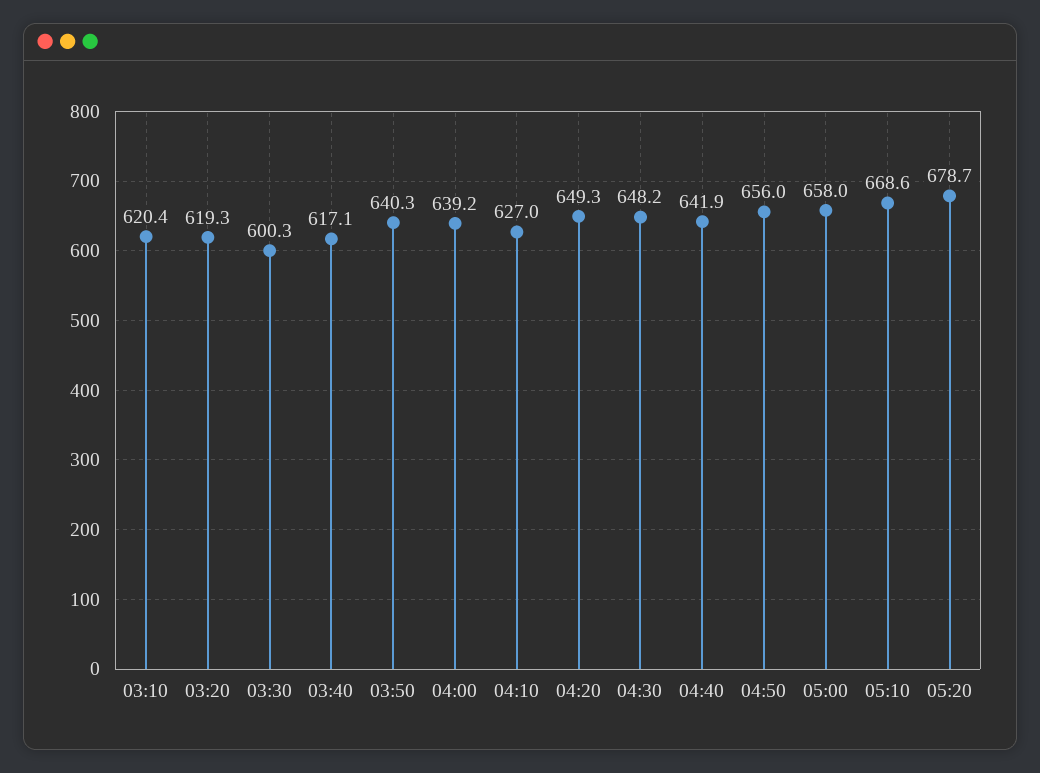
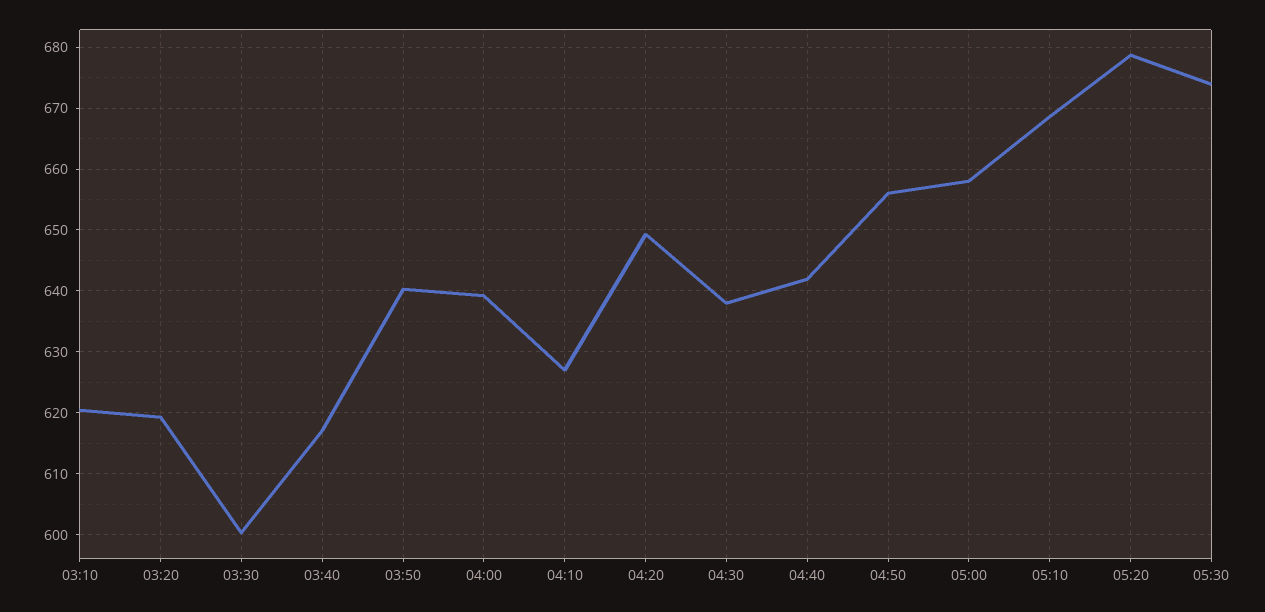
04:30: 648.2 -> 638
05:30: none -> 674

